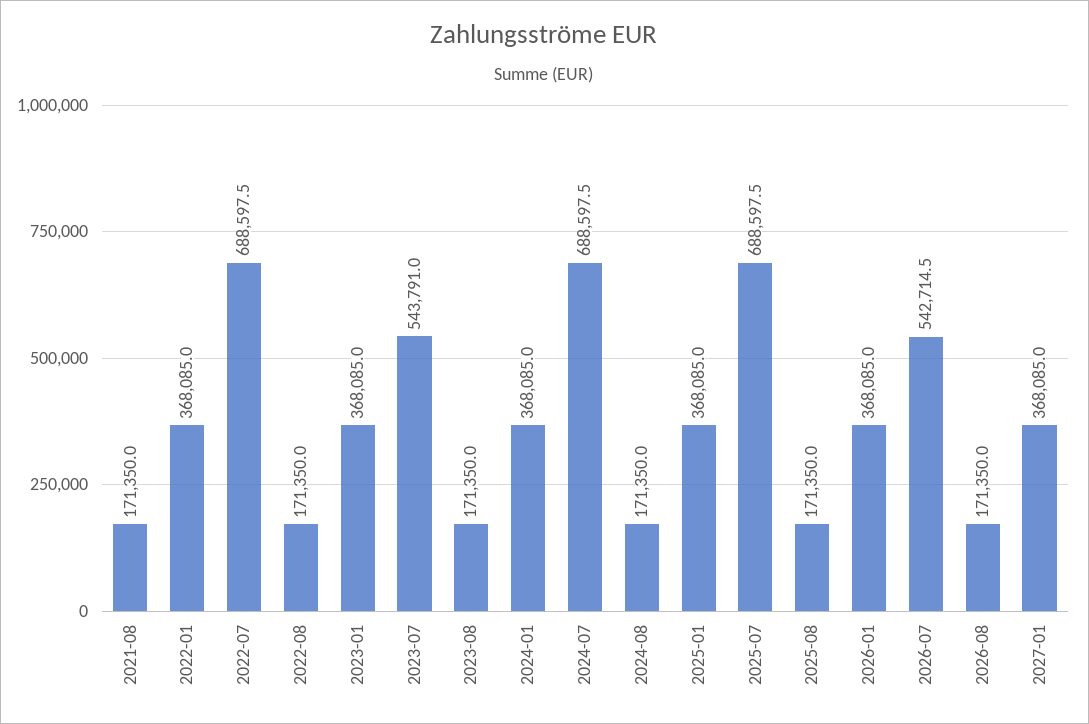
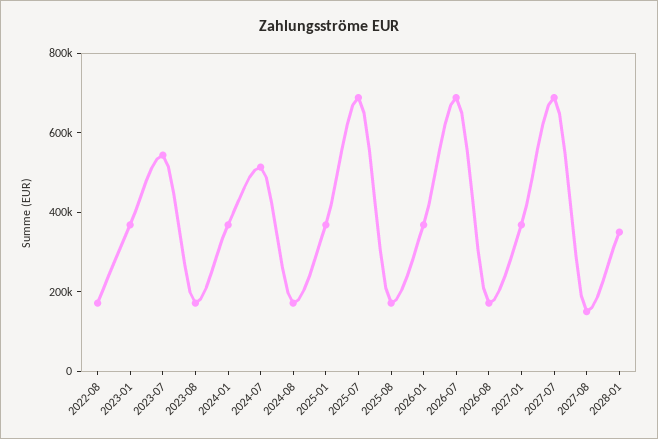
2021-08: 171350 -> none
2022-01: 368085 -> none
2022-07: 688597.5 -> none
2024-07: 688597.5 -> 500000
2026-07: 542714.5 -> 700000
2027-07: none -> 700000
2027-08: none -> 150000
2028-01: none -> 350000

